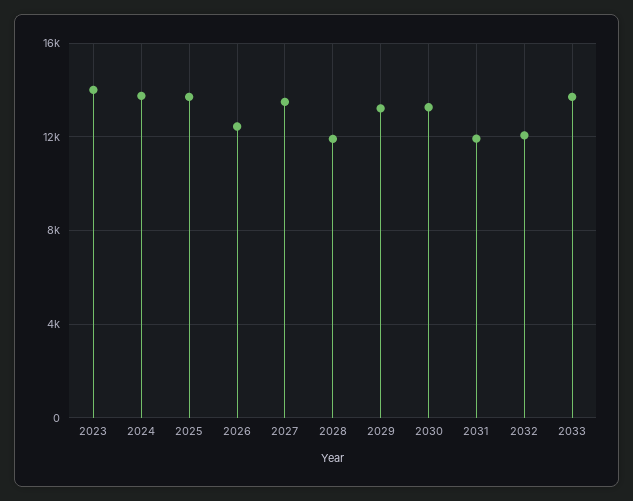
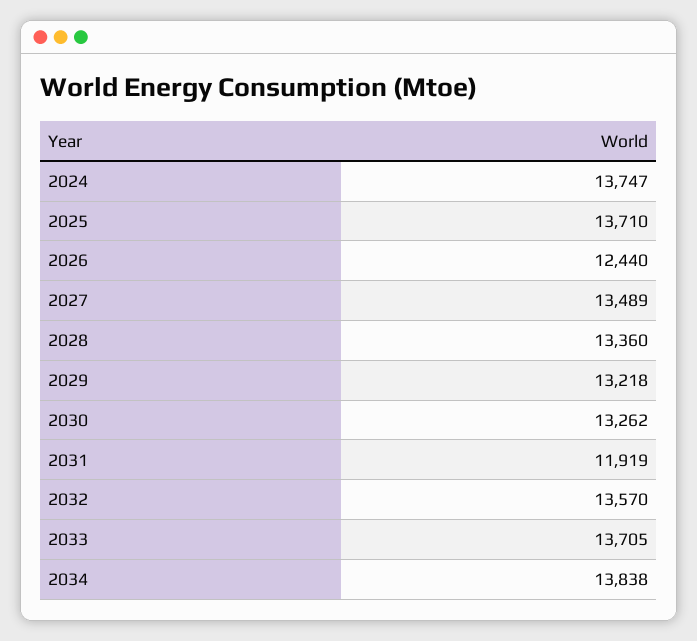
2023: 14000 -> none
2028: 12000 -> 13360
2032: 12000 -> 13570
2034: none -> 13838

